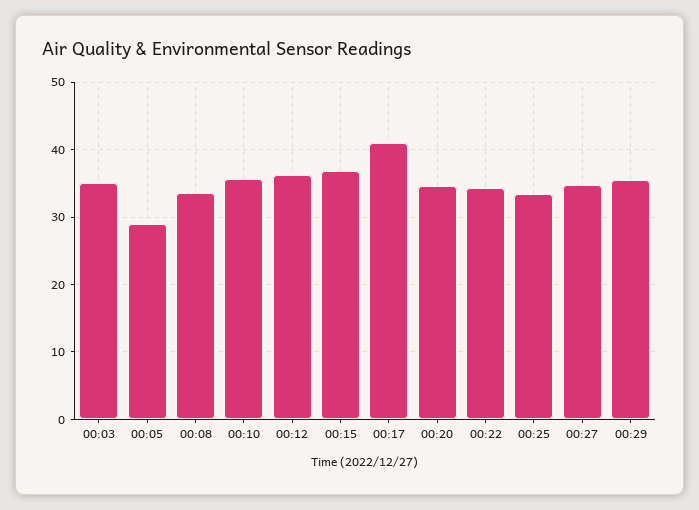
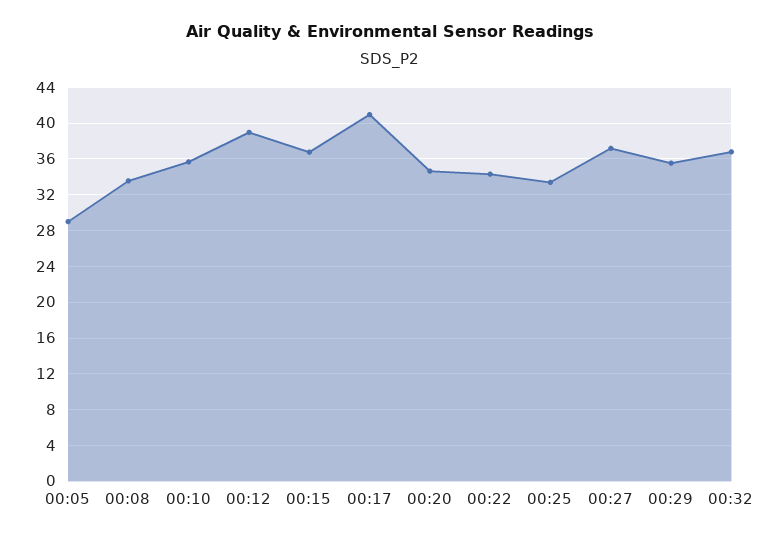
00:03: 35 -> none
00:12: 36 -> 39
00:27: 35 -> 37
00:32: none -> 37

